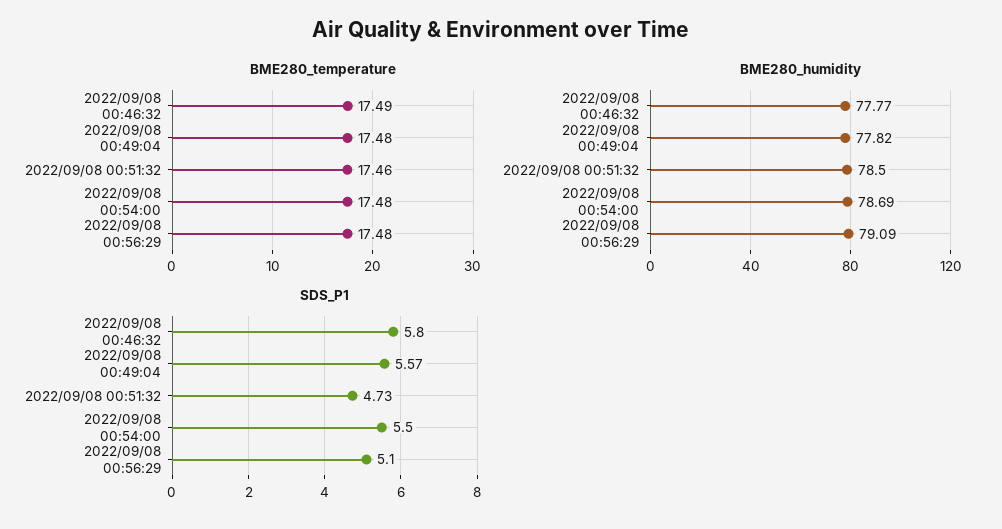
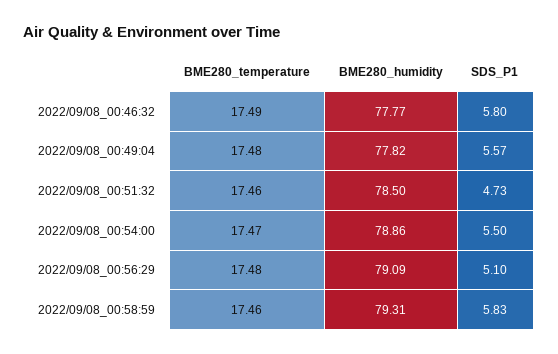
BME280_temperature, 2022/09/08 00:54:00: 17.48 -> 17.47
BME280_humidity, 2022/09/08 00:54:00: 78.69 -> 78.86
BME280_temperature, 2022/09/08_00:58:59: none -> 17.46
BME280_humidity, 2022/09/08_00:58:59: none -> 79.31
SDS_P1, 2022/09/08_00:58:59: none -> 5.83

